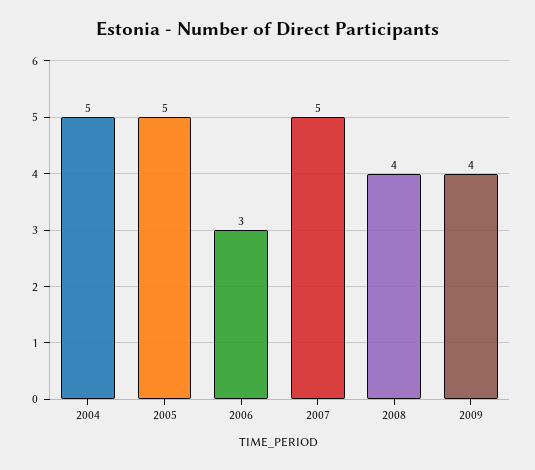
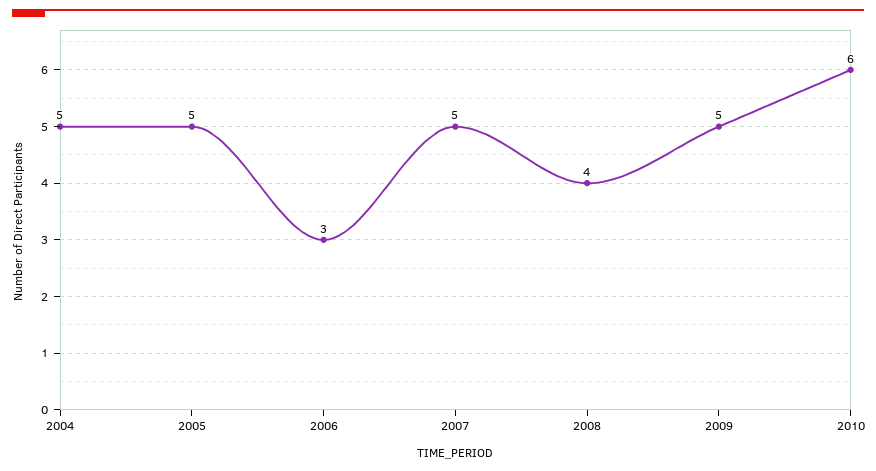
2009: 4 -> 5
2010: none -> 6

